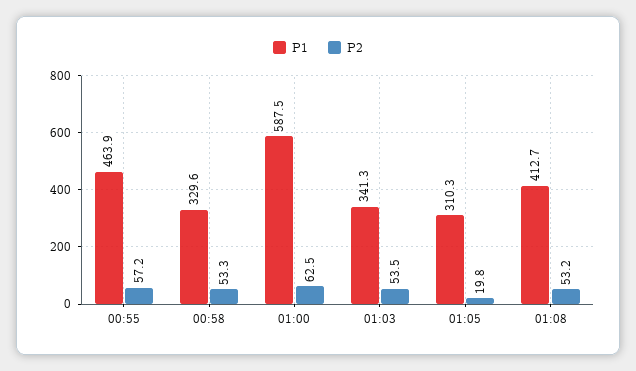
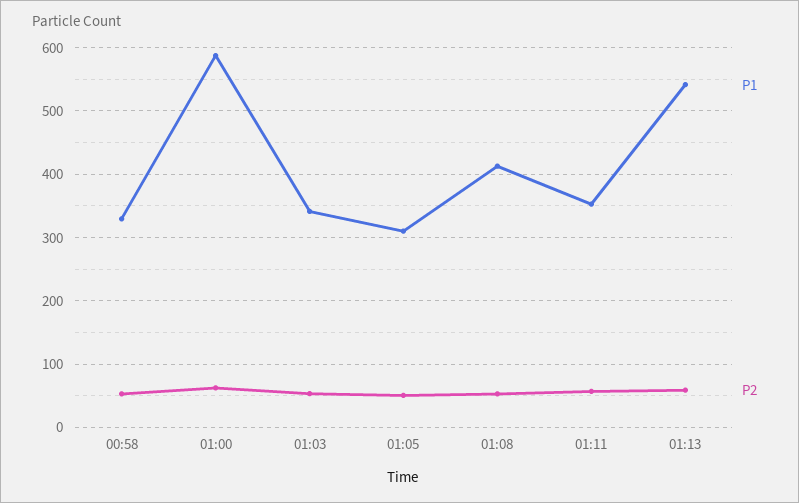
P1, 00:55: 463.9 -> none
P2, 00:55: 57.2 -> none
P2, 01:05: 19.8 -> 50
P1, 01:11: none -> 350
P2, 01:11: none -> 60
P1, 01:13: none -> 540
P2, 01:13: none -> 60

